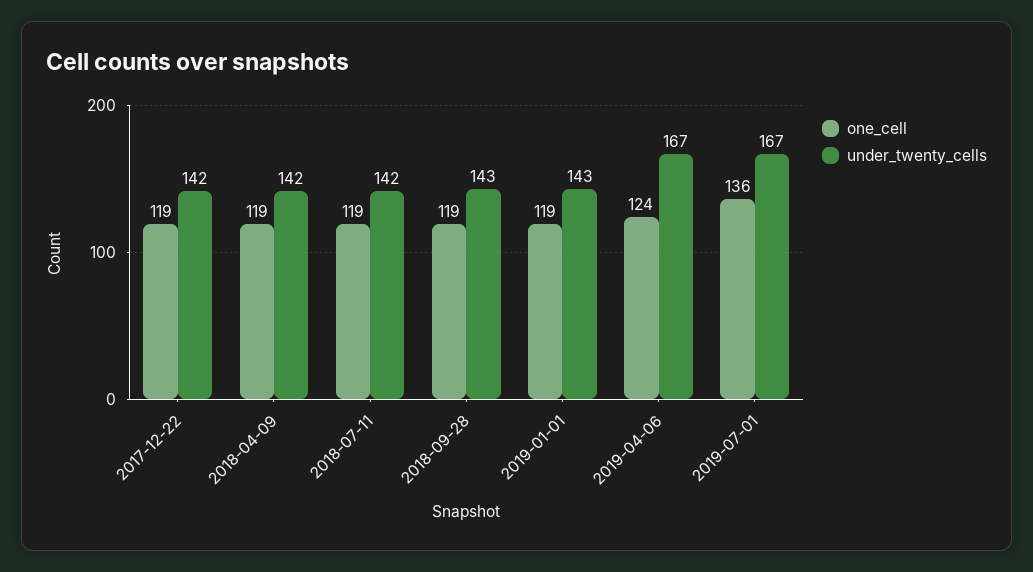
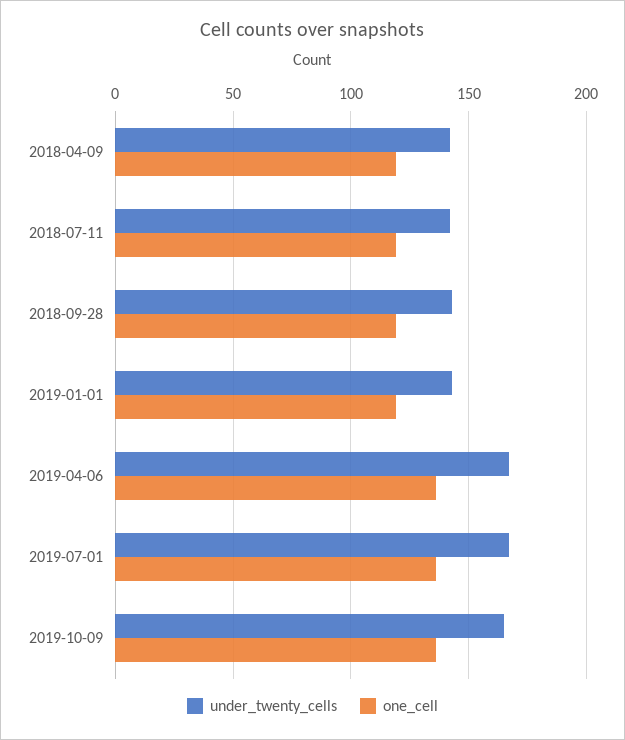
one_cell, 2017-12-22: 119 -> none
under_twenty_cells, 2017-12-22: 142 -> none
one_cell, 2019-04-06: 124 -> 135
under_twenty_cells, 2019-10-09: none -> 165
one_cell, 2019-10-09: none -> 135

